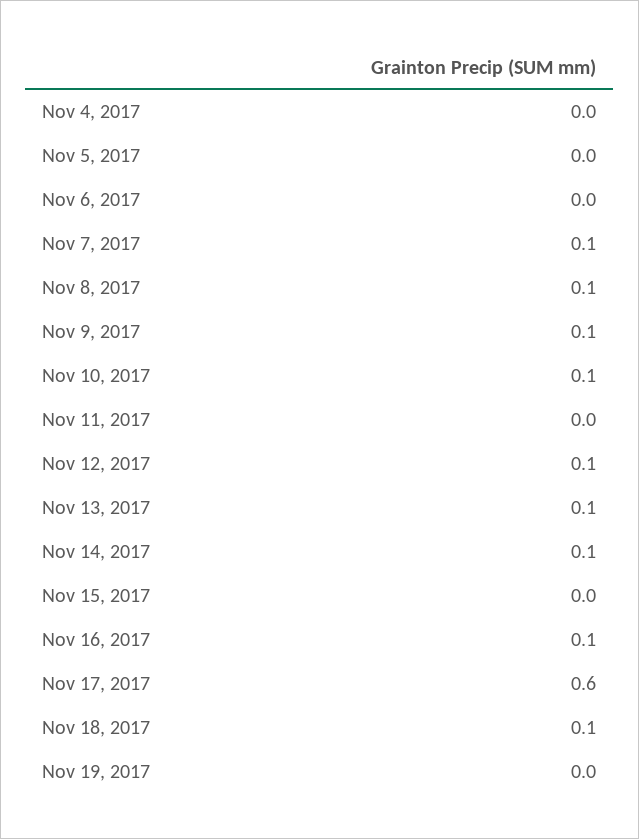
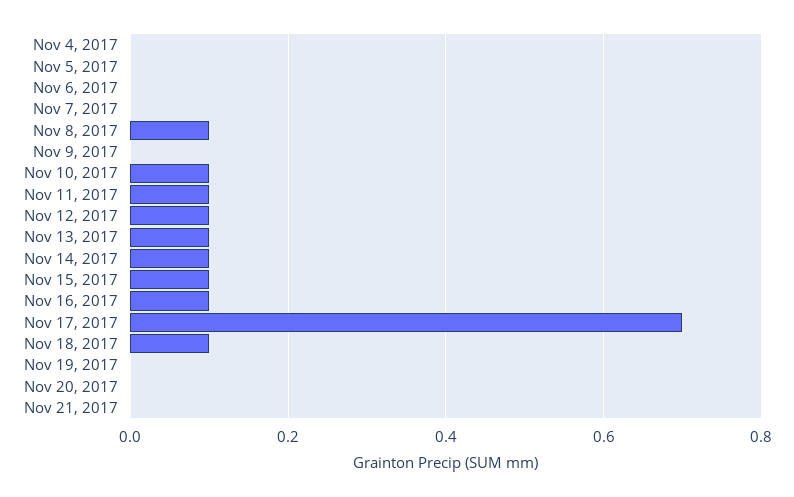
Nov 7, 2017: 0.1 -> 0
Nov 9, 2017: 0.1 -> 0
Nov 11, 2017: 0 -> 0.1
Nov 15, 2017: 0 -> 0.1
Nov 17, 2017: 0.6 -> 0.7
Nov 20, 2017: none -> 0
Nov 21, 2017: none -> 0

